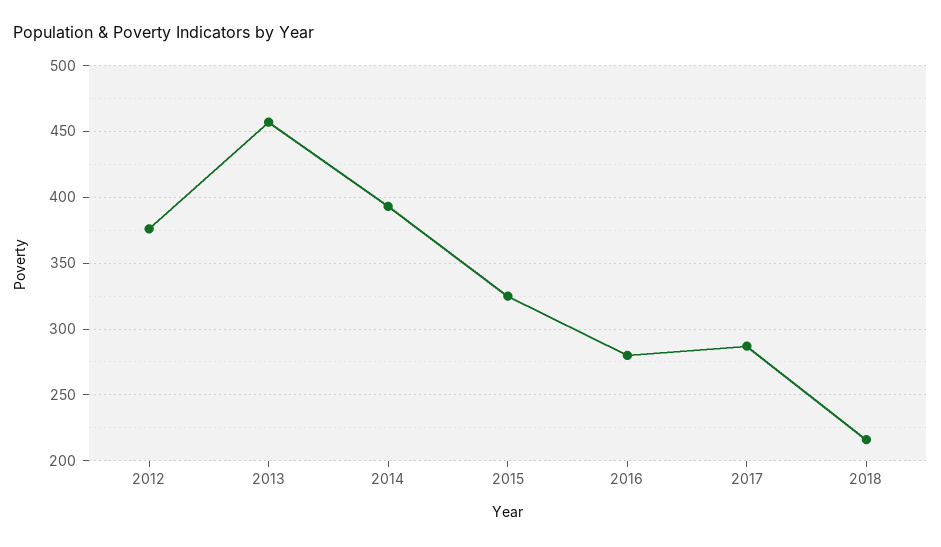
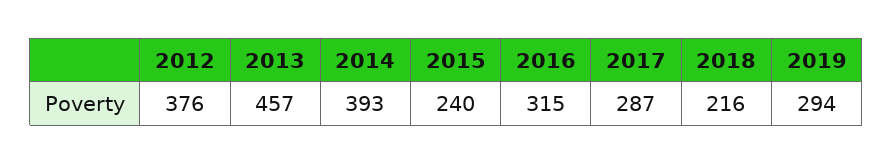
2015: 325 -> 240
2016: 280 -> 315
2019: none -> 294

